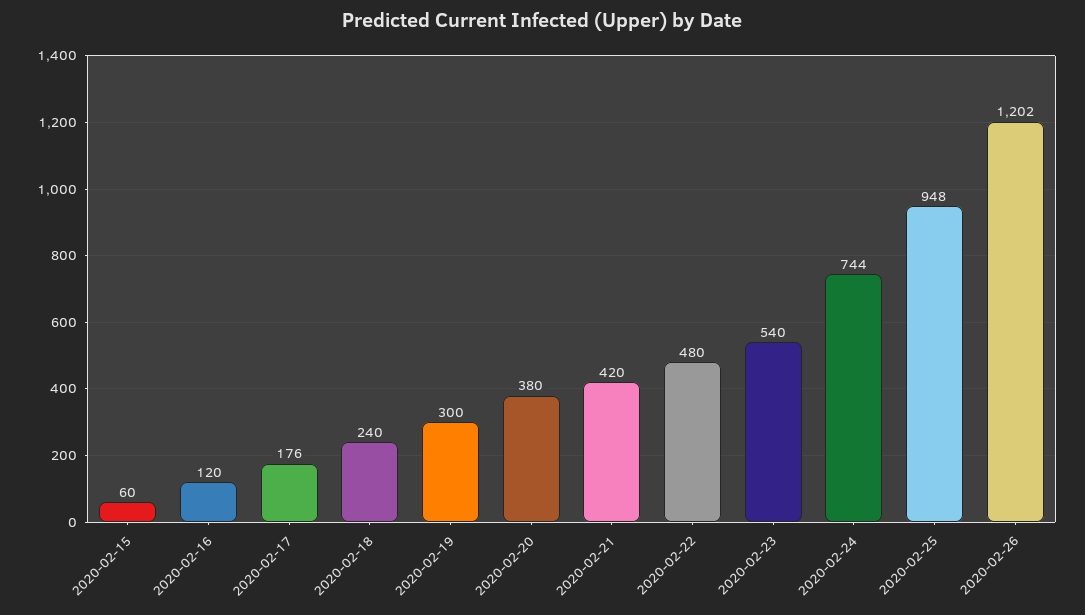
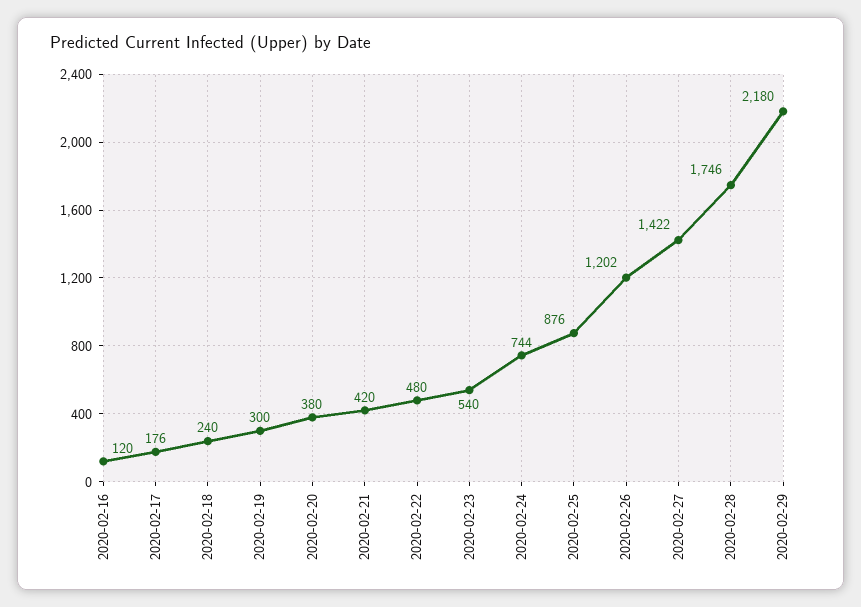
2020-02-15: 60 -> none
2020-02-25: 948 -> 876
2020-02-27: none -> 1422
2020-02-28: none -> 1746
2020-02-29: none -> 2180

